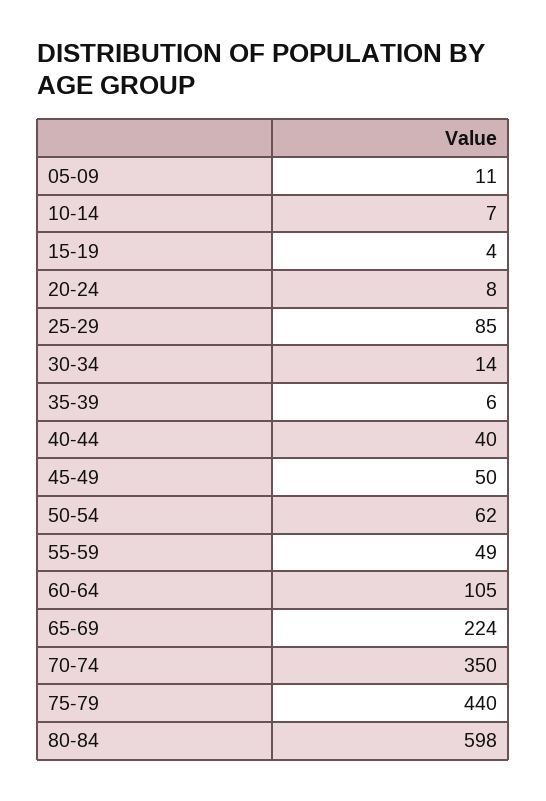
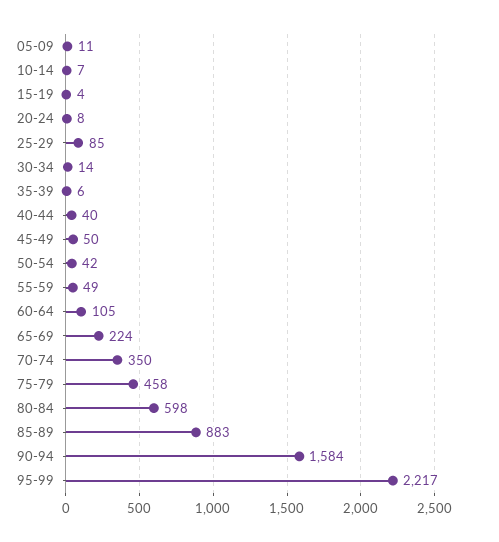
50-54: 62 -> 42
75-79: 440 -> 458
85-89: none -> 883
90-94: none -> 1584
95-99: none -> 2217

